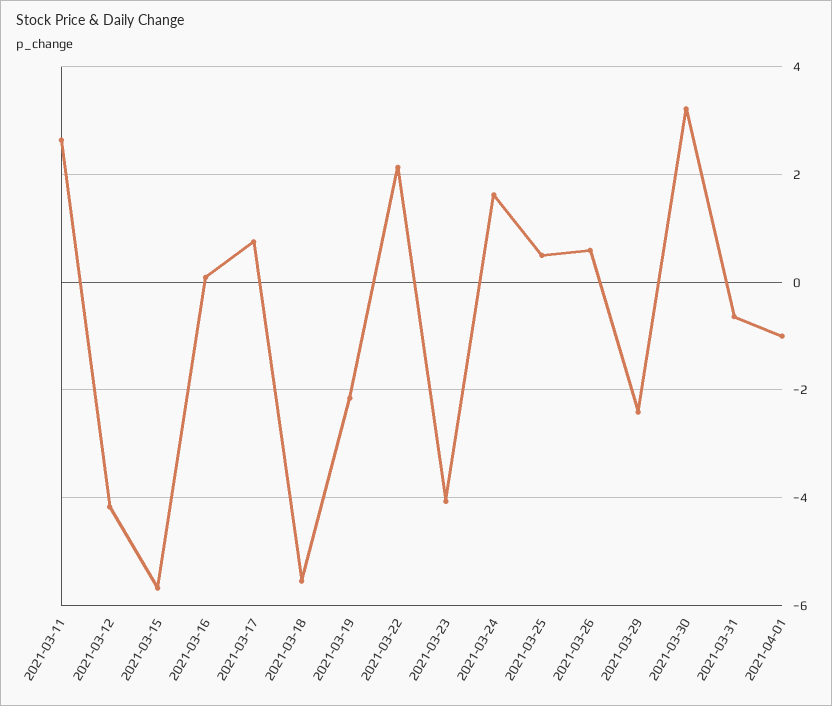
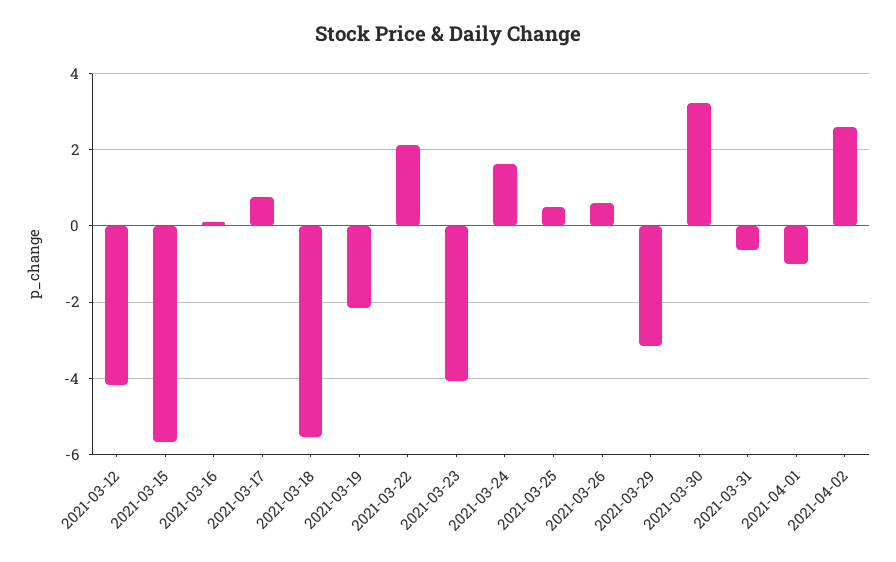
2021-03-11: 2.6 -> none
2021-03-29: -2.4 -> -3.2
2021-04-02: none -> 2.6

